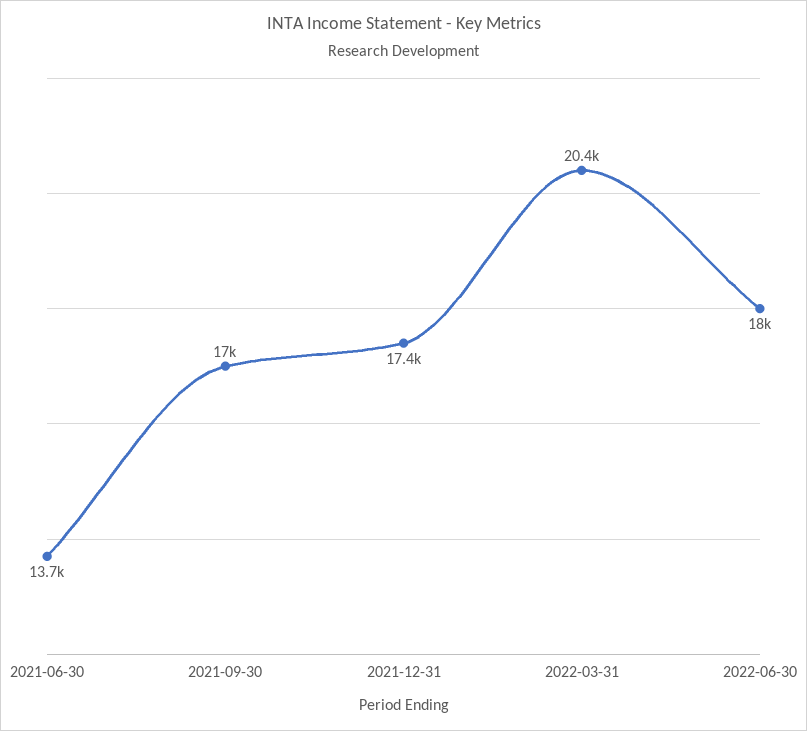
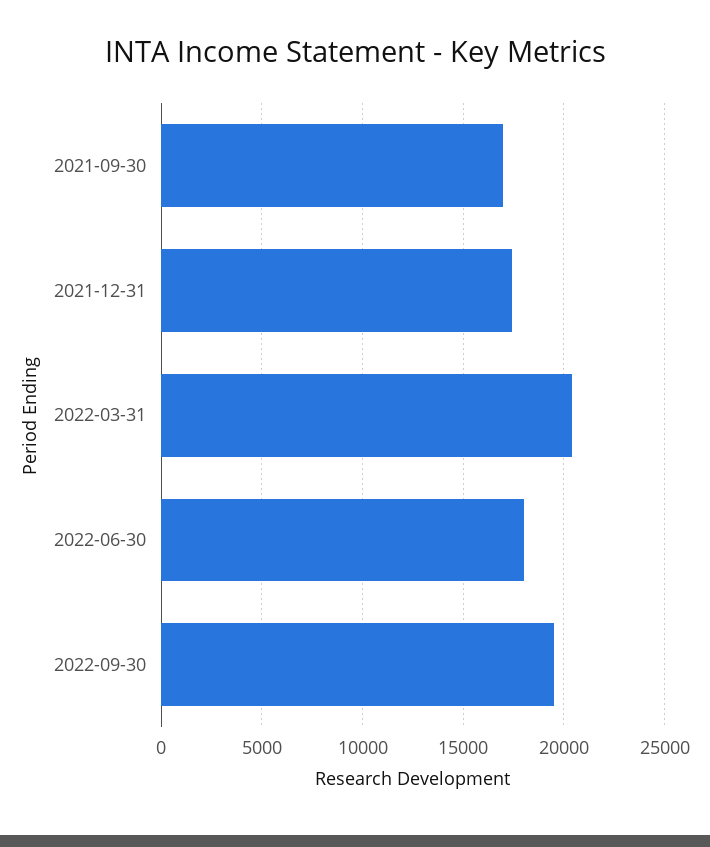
2021-06-30: 13700 -> none
2022-09-30: none -> 19500

